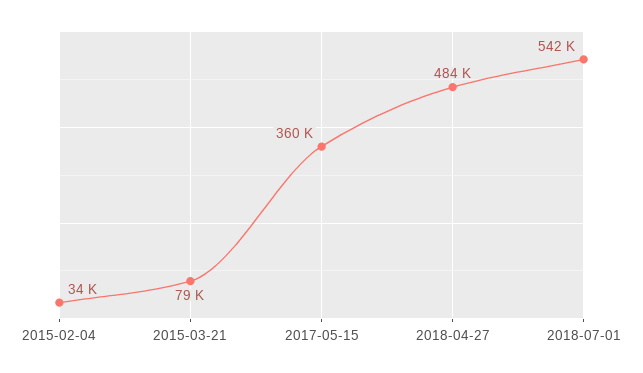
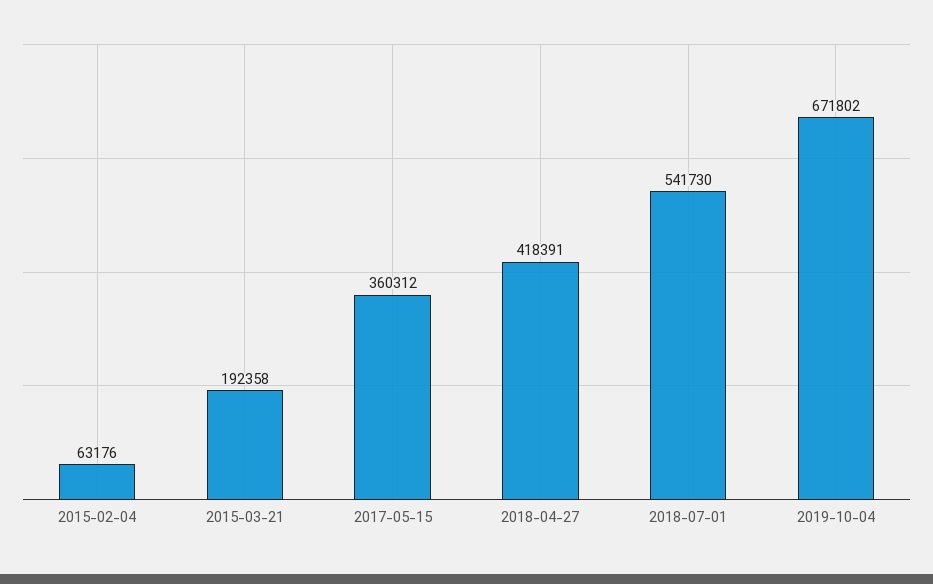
2015-02-04: 34000 -> 63176
2015-03-21: 79000 -> 192358
2018-04-27: 484000 -> 418391
2019-10-04: none -> 671802

